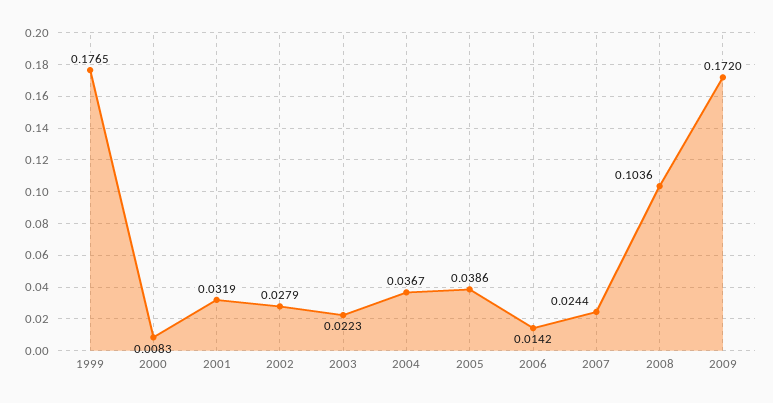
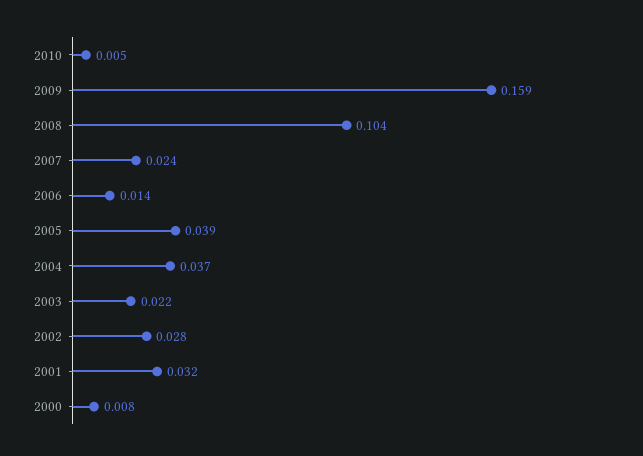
1999: 0.1765 -> none
2009: 0.172 -> 0.159
2010: none -> 0.005

